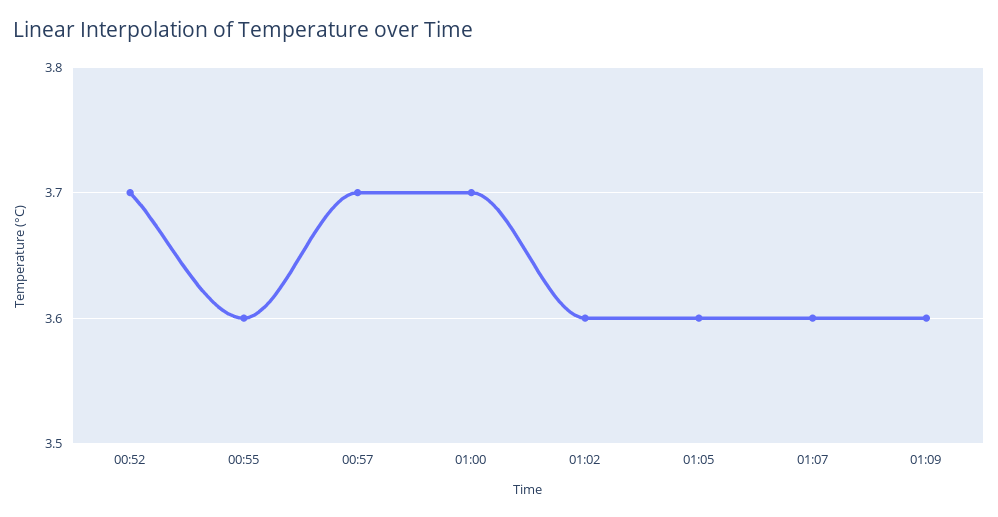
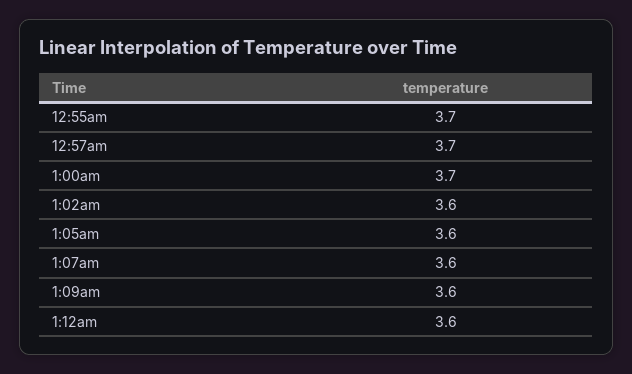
00:52: 3.7 -> none
00:55: 3.6 -> 3.7
1:12am: none -> 3.6

